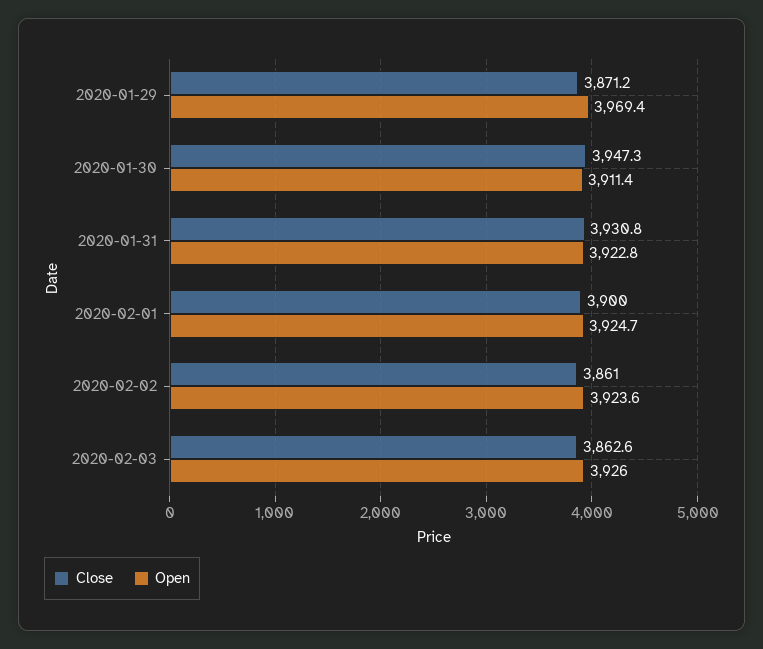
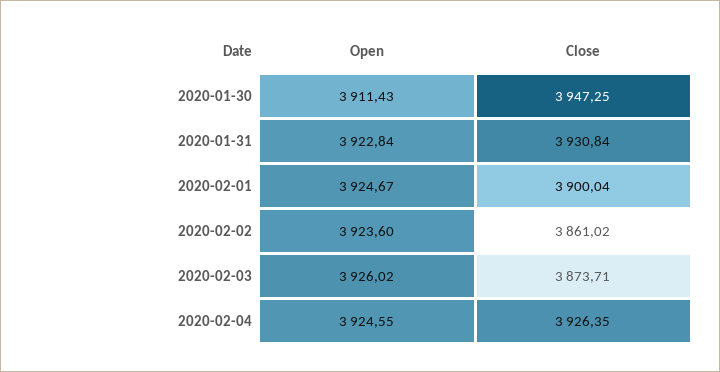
Close, 2020-01-29: 3871.2 -> none
Open, 2020-01-29: 3969.4 -> none
Close, 2020-02-03: 3862.6 -> 3873.71
Open, 2020-02-04: none -> 3924.55
Close, 2020-02-04: none -> 3926.35

